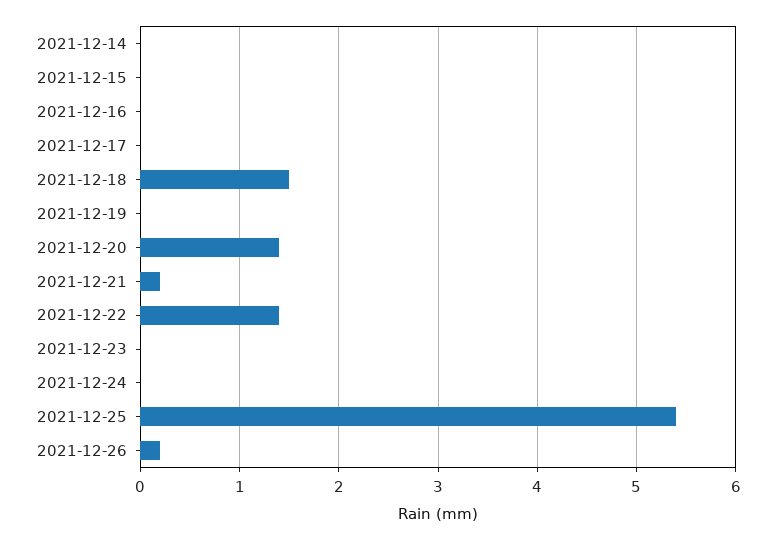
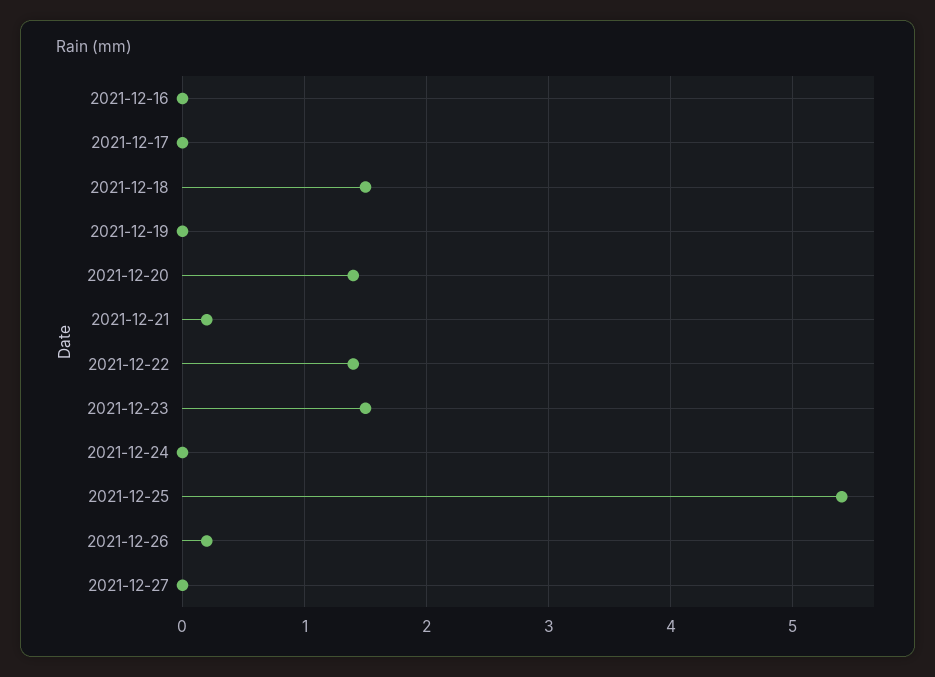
2021-12-14: 0 -> none
2021-12-15: 0 -> none
2021-12-23: 0 -> 1.5
2021-12-27: none -> 0

